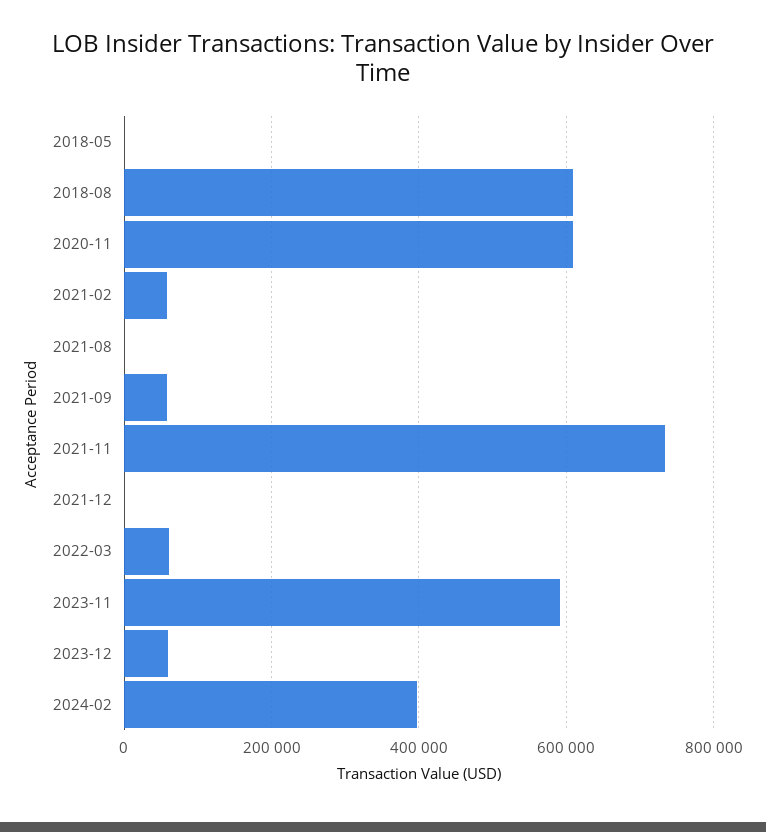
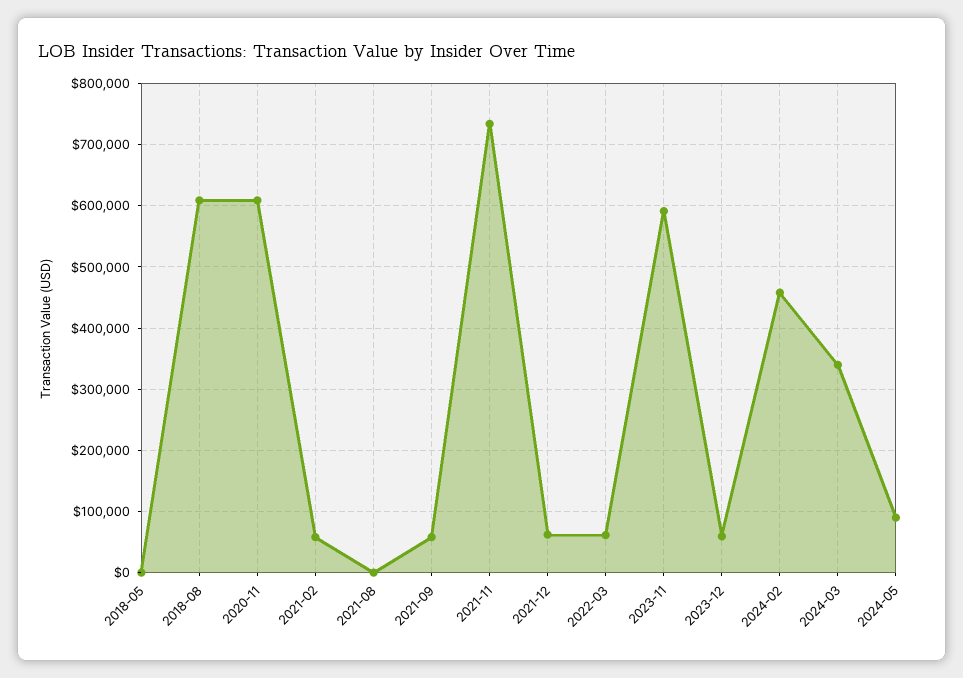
2021-12: 0 -> 60000
2024-02: 400000 -> 460000
2024-03: none -> 340000
2024-05: none -> 90000

